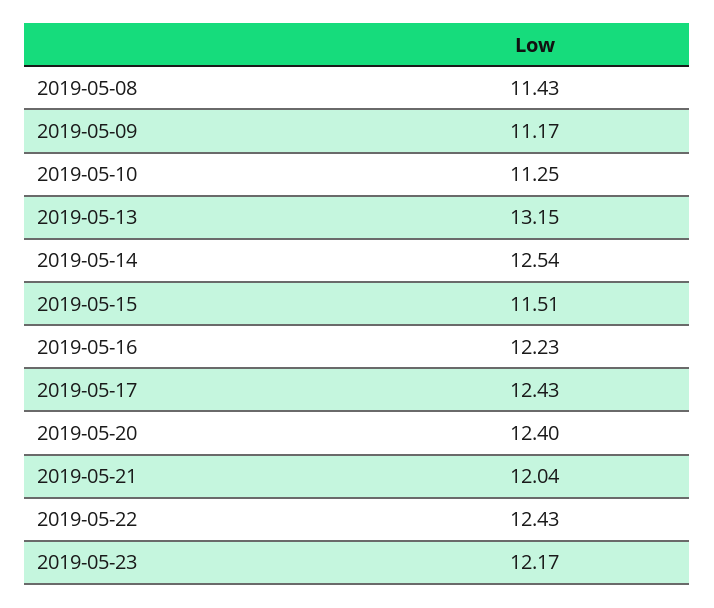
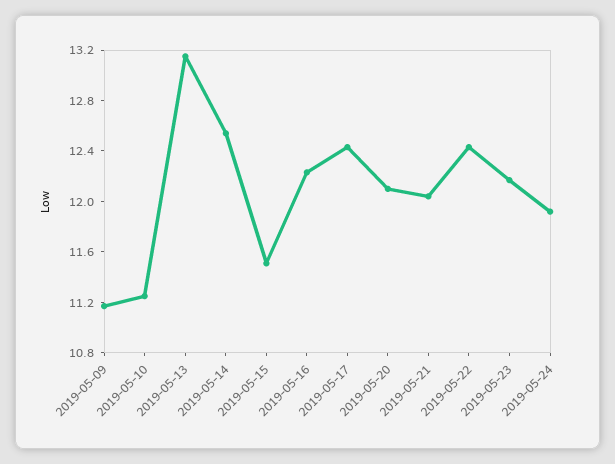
2019-05-08: 11.43 -> none
2019-05-20: 12.4 -> 12.1
2019-05-24: none -> 11.9

